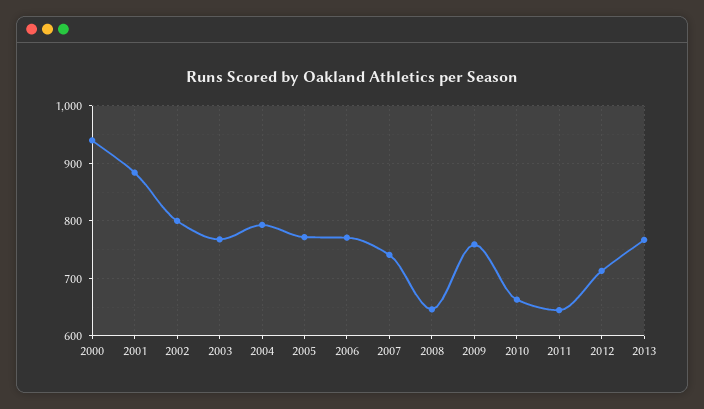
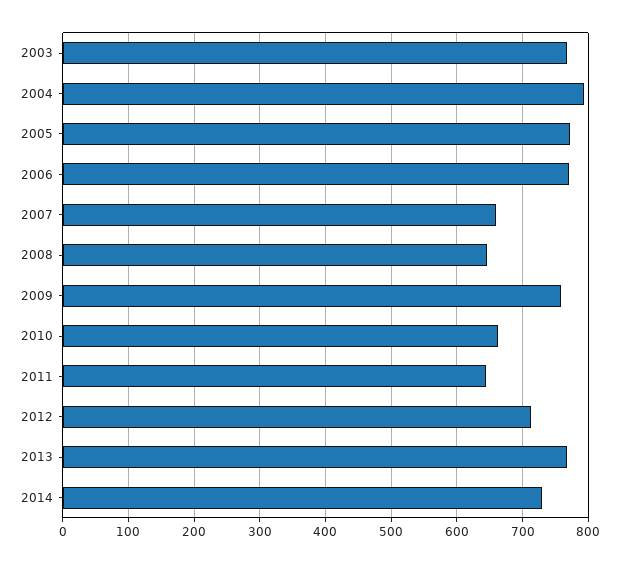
2000: 940 -> none
2001: 880 -> none
2002: 800 -> none
2007: 740 -> 660
2014: none -> 730

